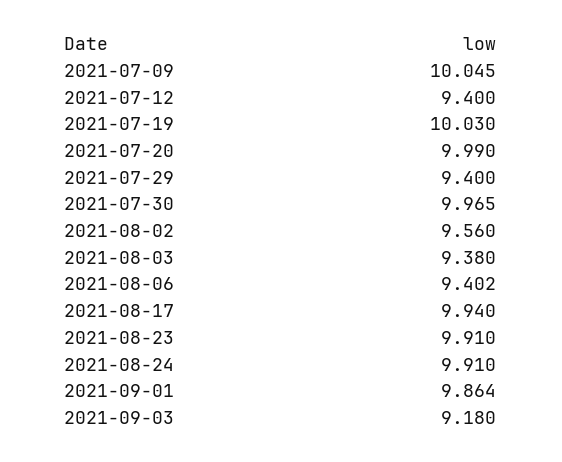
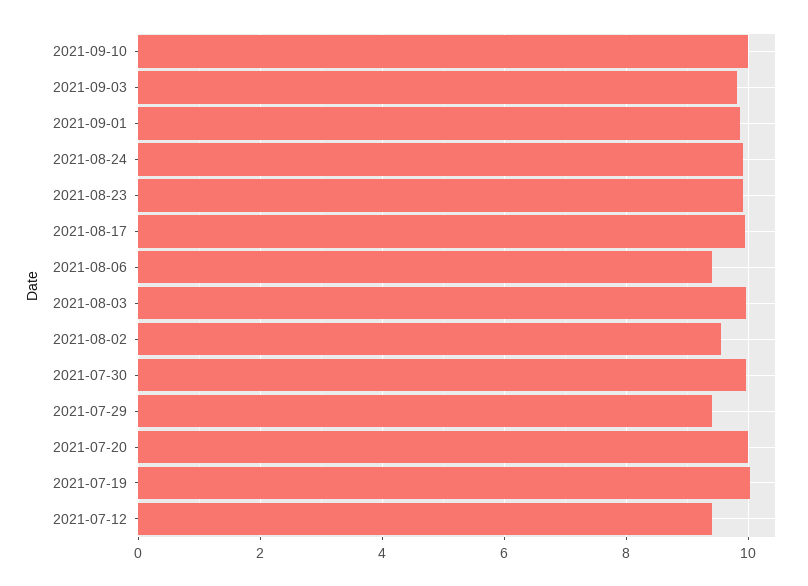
2021-07-09: 10.045 -> none
2021-08-03: 9.38 -> 10
2021-09-03: 9.18 -> 9.8
2021-09-10: none -> 10

